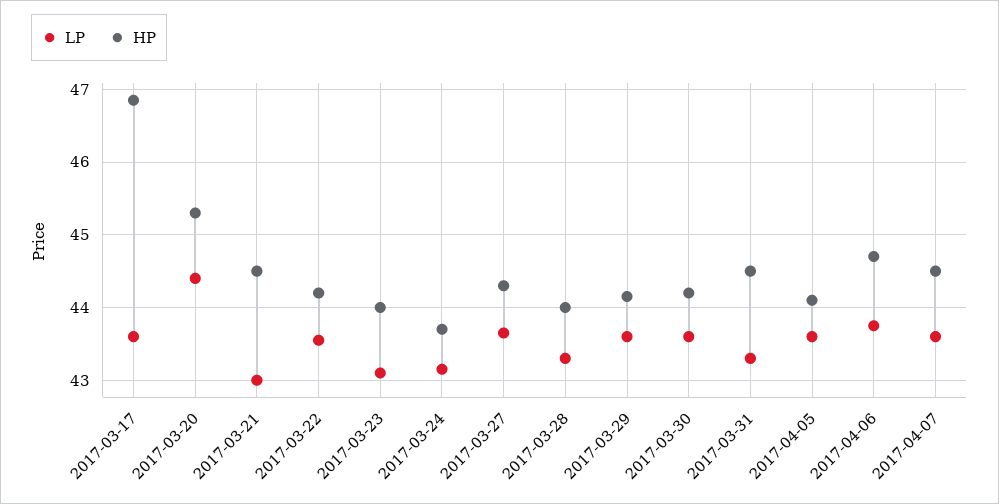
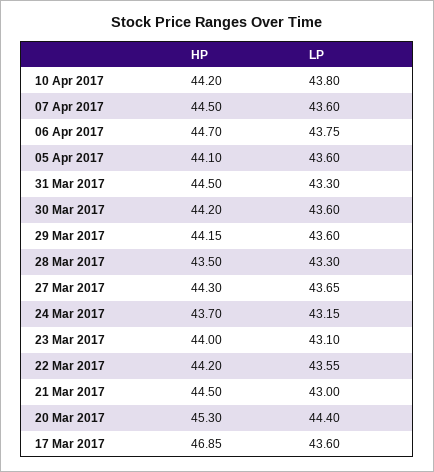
HP, 2017-03-28: 44 -> 43.5
HP, 10 Apr 2017: none -> 44.2
LP, 10 Apr 2017: none -> 43.8

